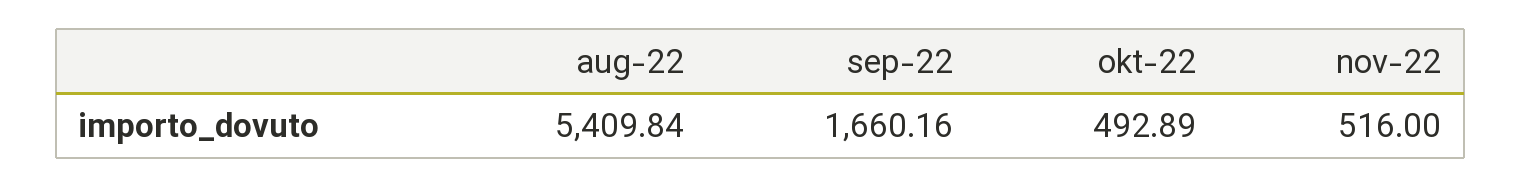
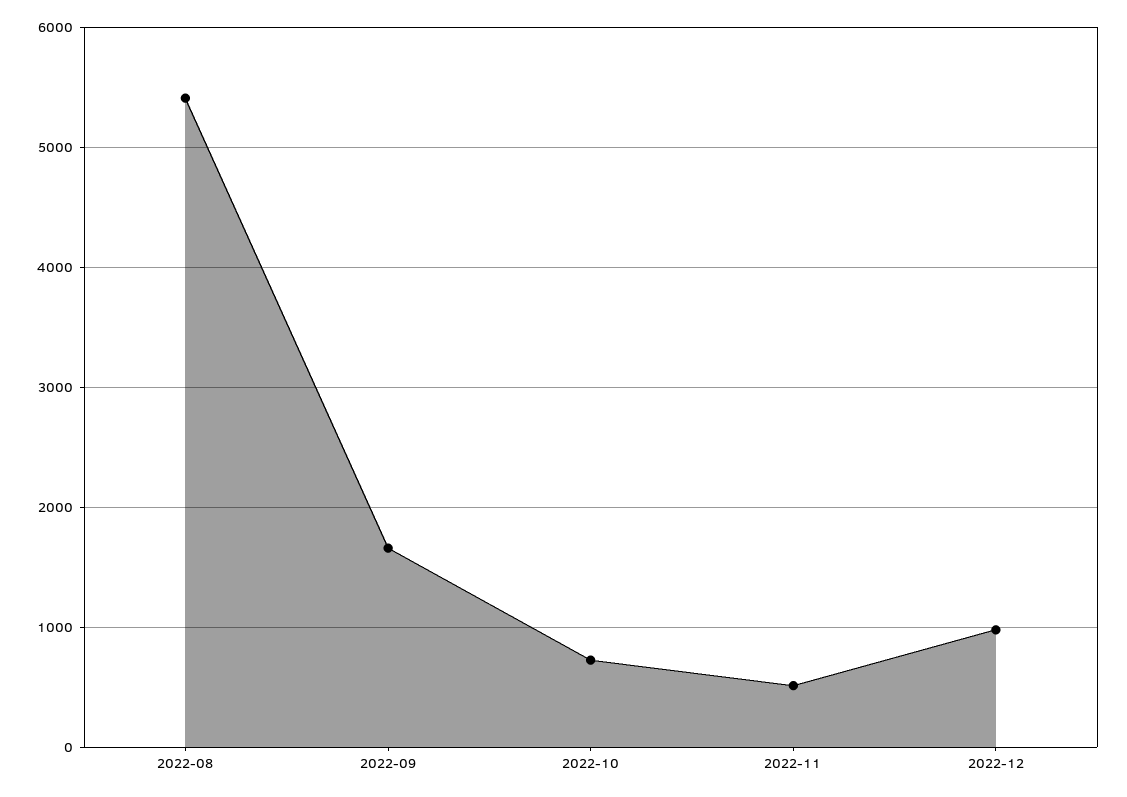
okt-22: 492.89 -> 700
2022-12: none -> 1000

